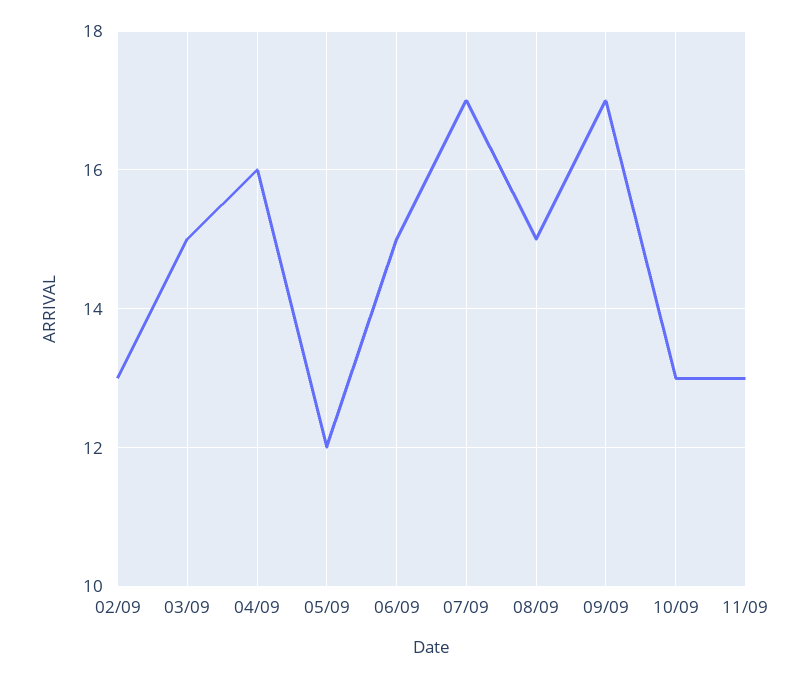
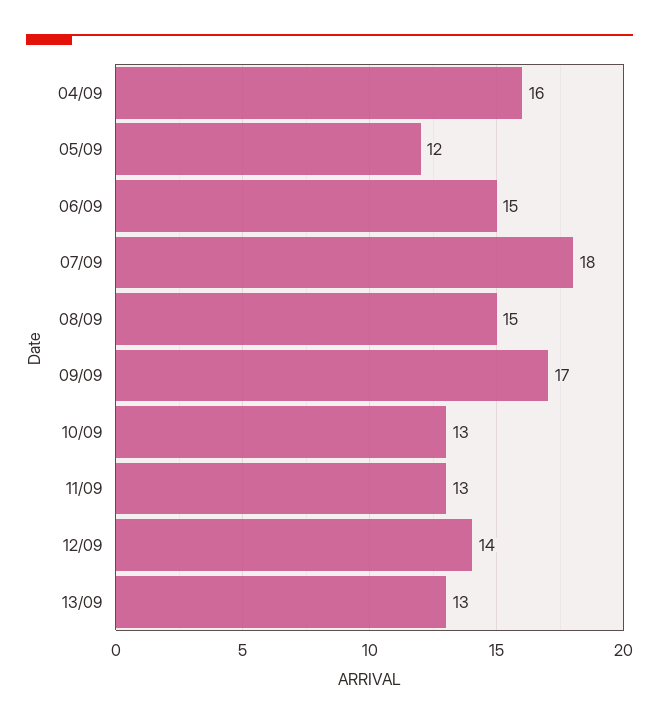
02/09: 13 -> none
03/09: 15 -> none
07/09: 17 -> 18
12/09: none -> 14
13/09: none -> 13

